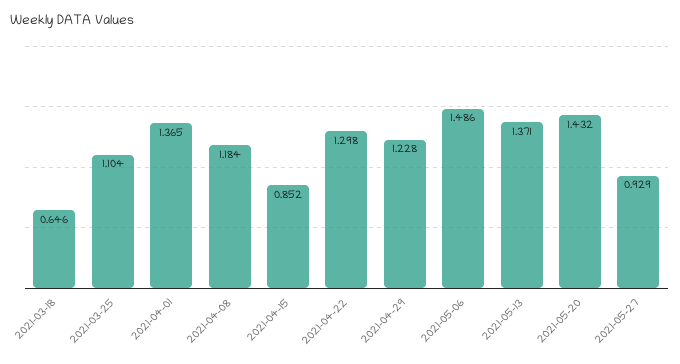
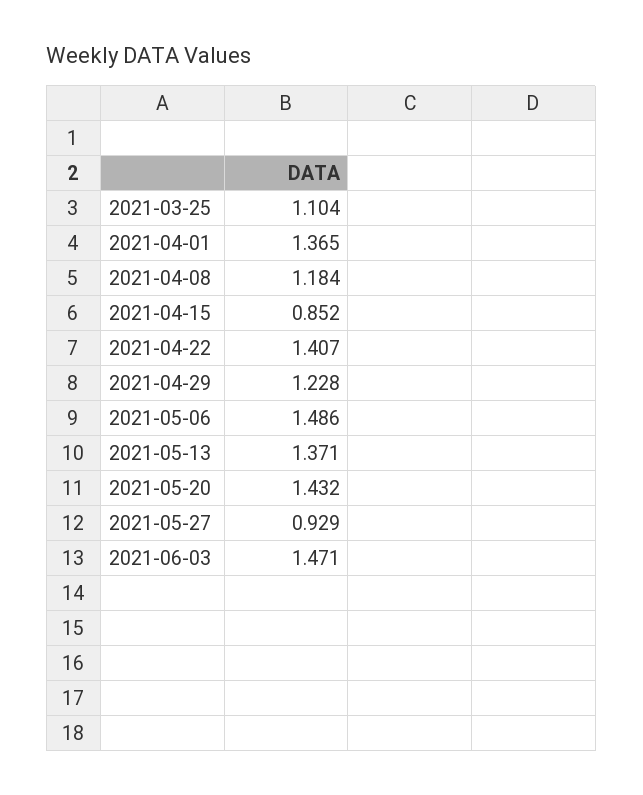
2021-03-18: 0.646 -> none
2021-04-22: 1.298 -> 1.407
2021-06-03: none -> 1.471

